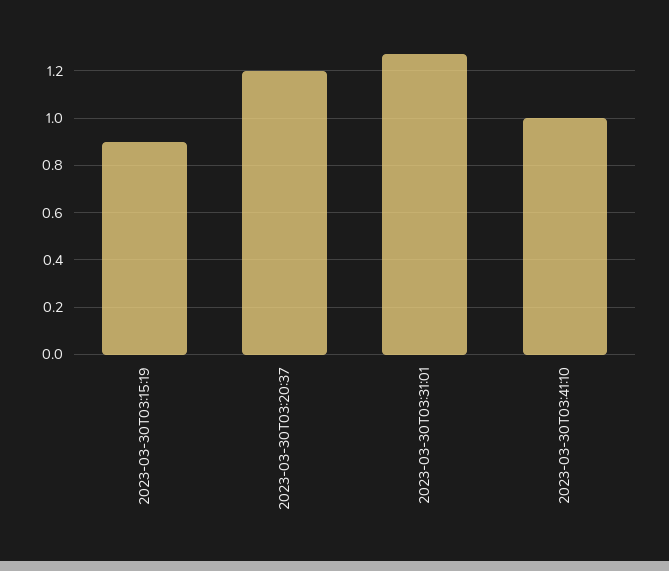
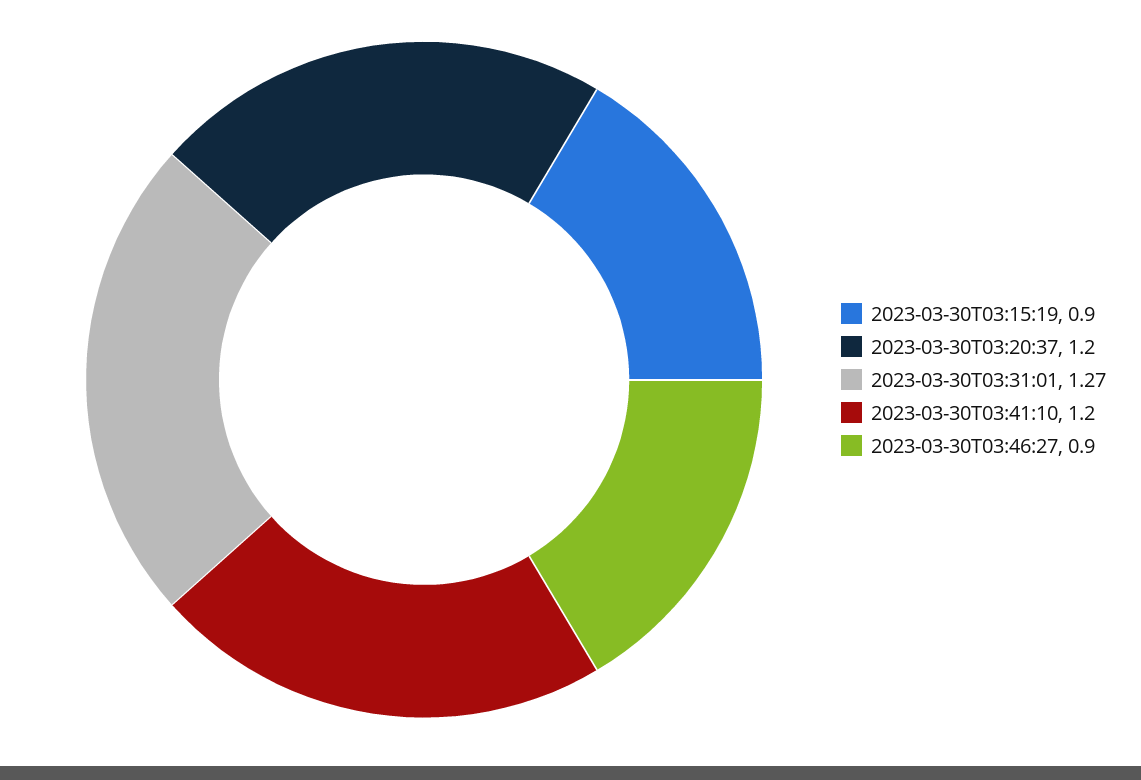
2023-03-30T03:41:10: 1 -> 1.2
2023-03-30T03:46:27: none -> 0.9

